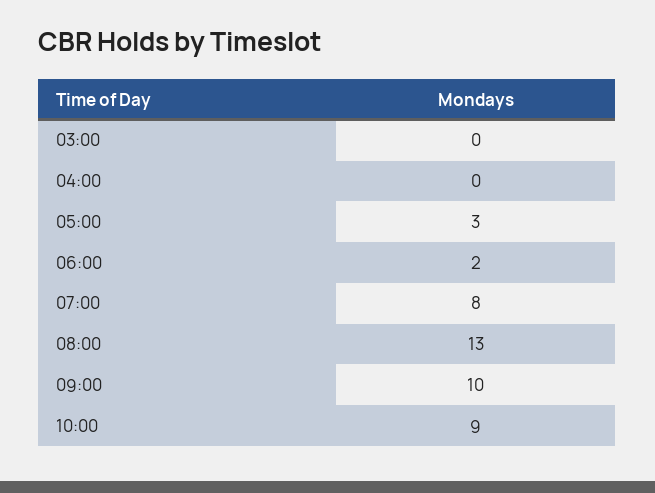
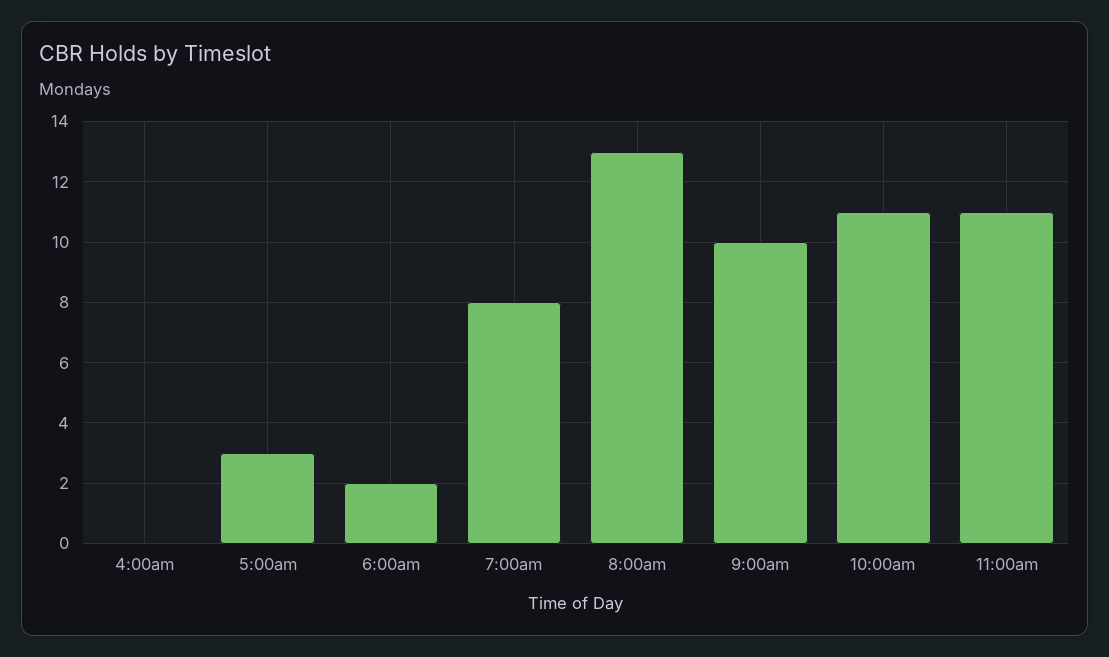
03:00: 0 -> none
10:00: 9 -> 11
11:00am: none -> 11

